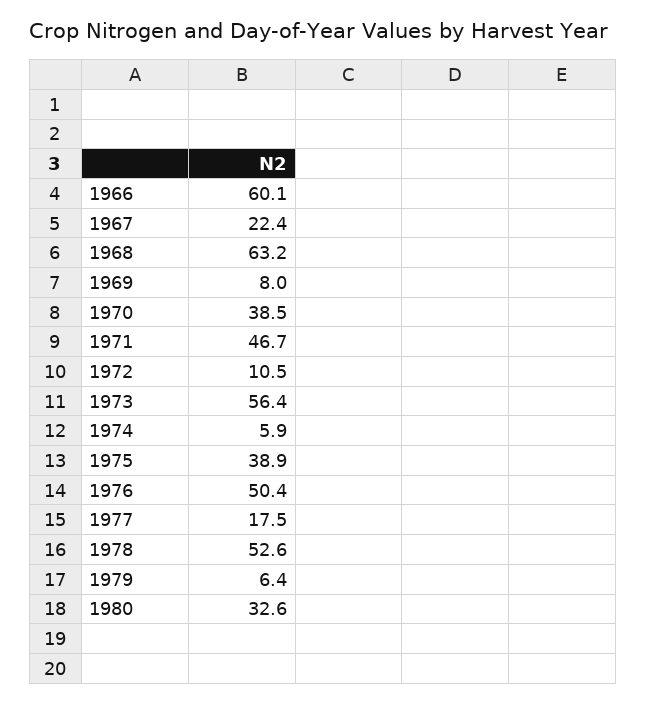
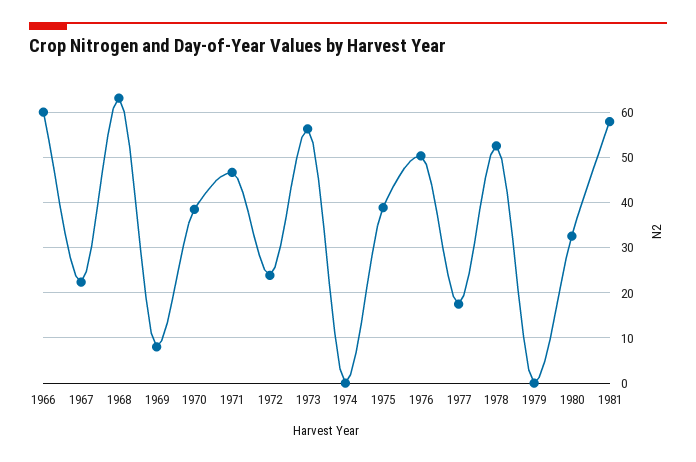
1972: 10.5 -> 24
1974: 5.9 -> 0
1979: 6.4 -> 0
1981: none -> 58

